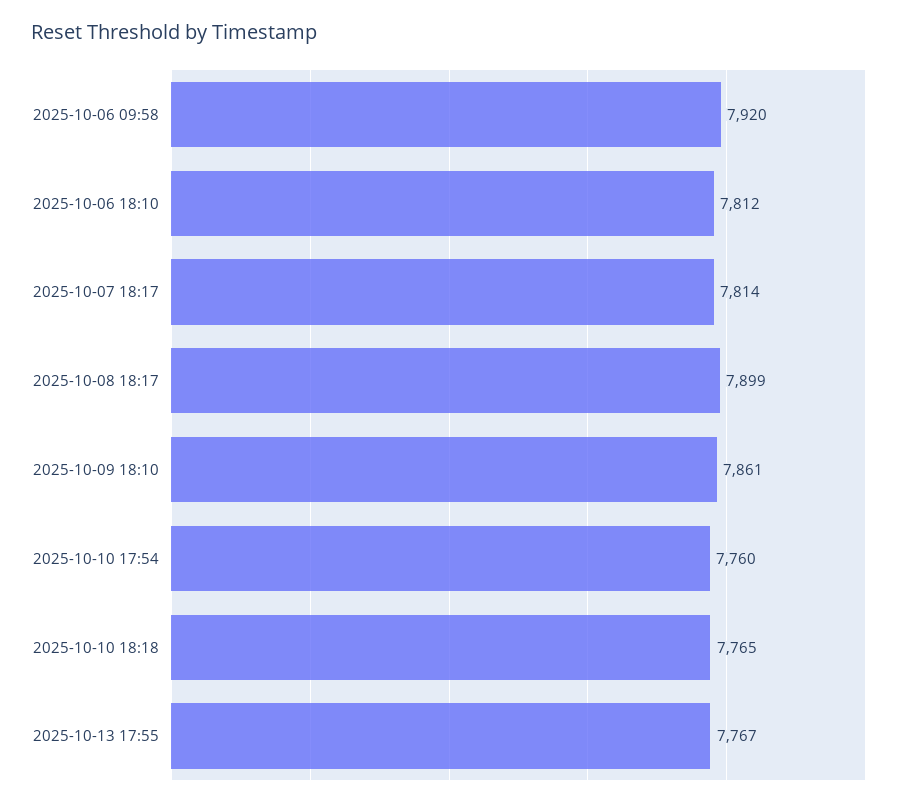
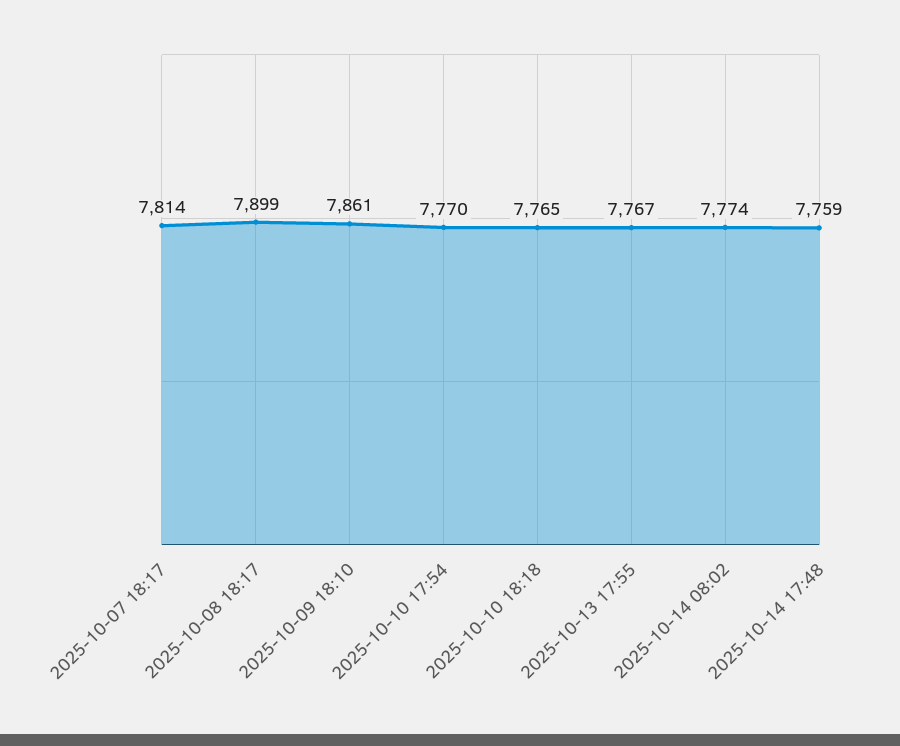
2025-10-06 09:58: 7920 -> none
2025-10-06 18:10: 7812 -> none
2025-10-10 17:54: 7760 -> 7770
2025-10-14 08:02: none -> 7774
2025-10-14 17:48: none -> 7759

